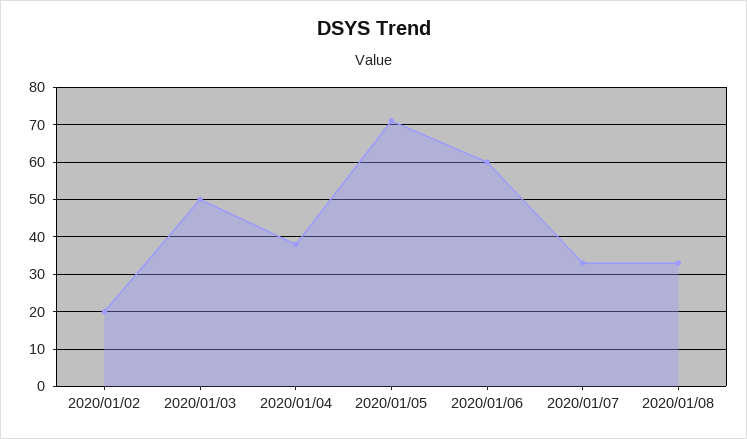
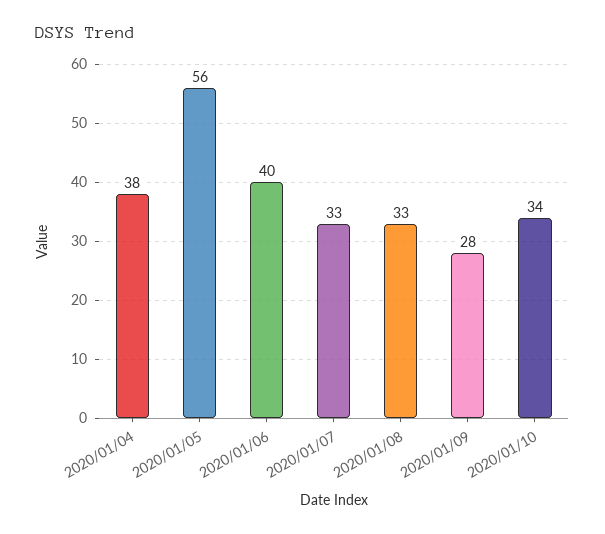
2020/01/02: 20 -> none
2020/01/03: 50 -> none
2020/01/05: 70 -> 56
2020/01/06: 60 -> 40
2020/01/09: none -> 28
2020/01/10: none -> 34

